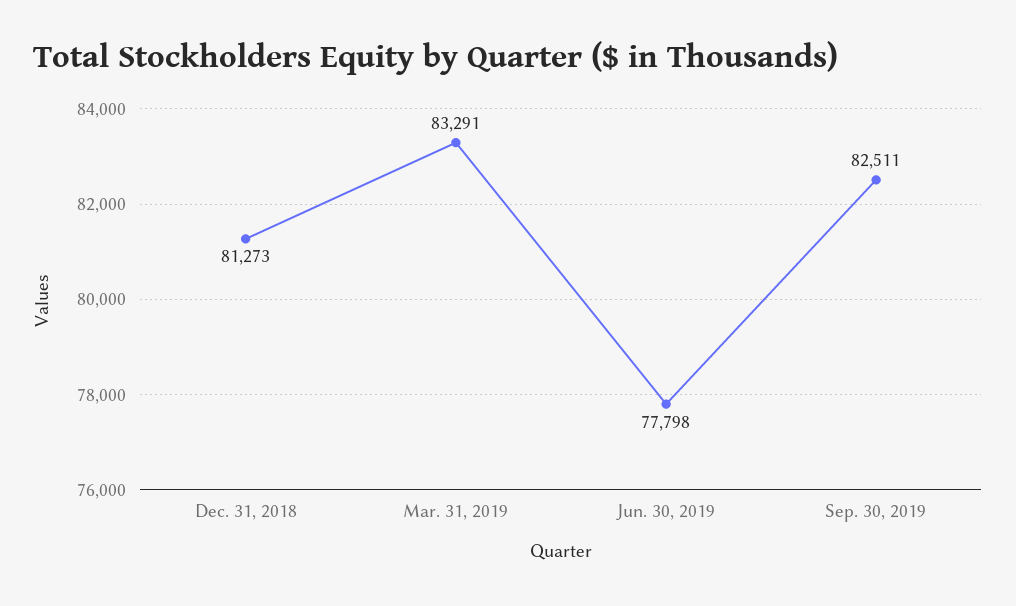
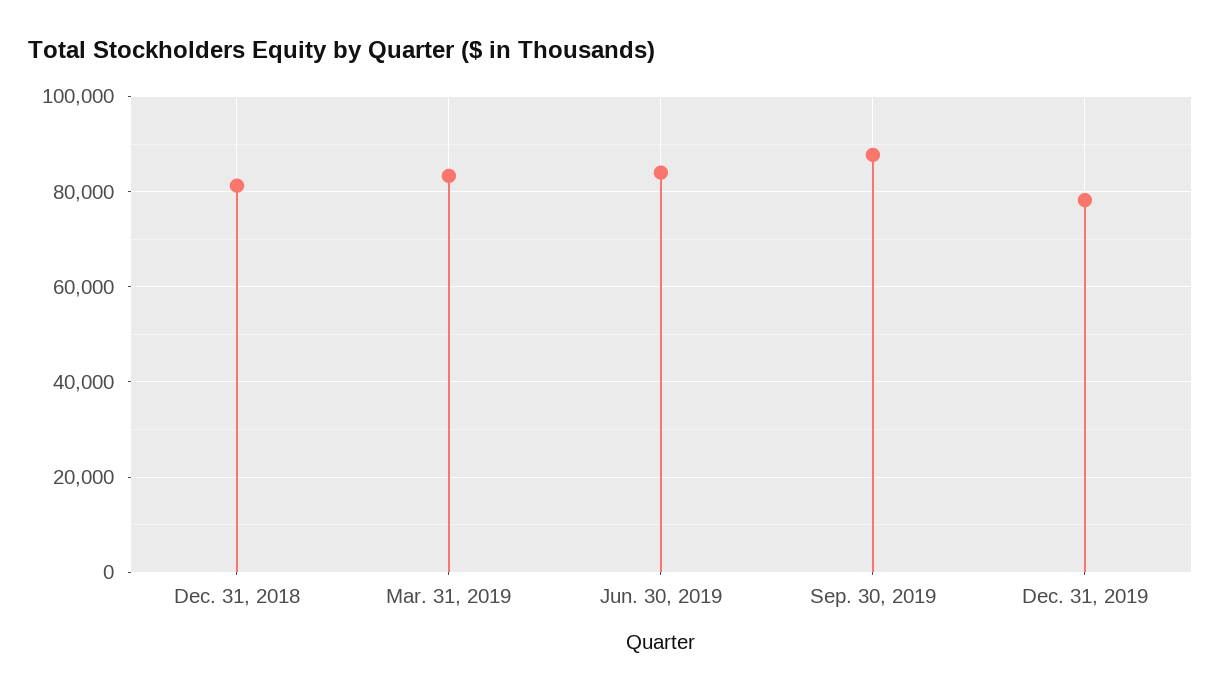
Jun. 30, 2019: 77798 -> 84000
Sep. 30, 2019: 82511 -> 88000
Dec. 31, 2019: none -> 78000

